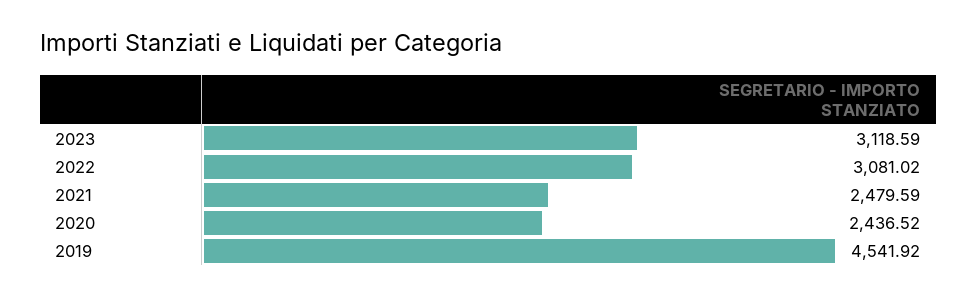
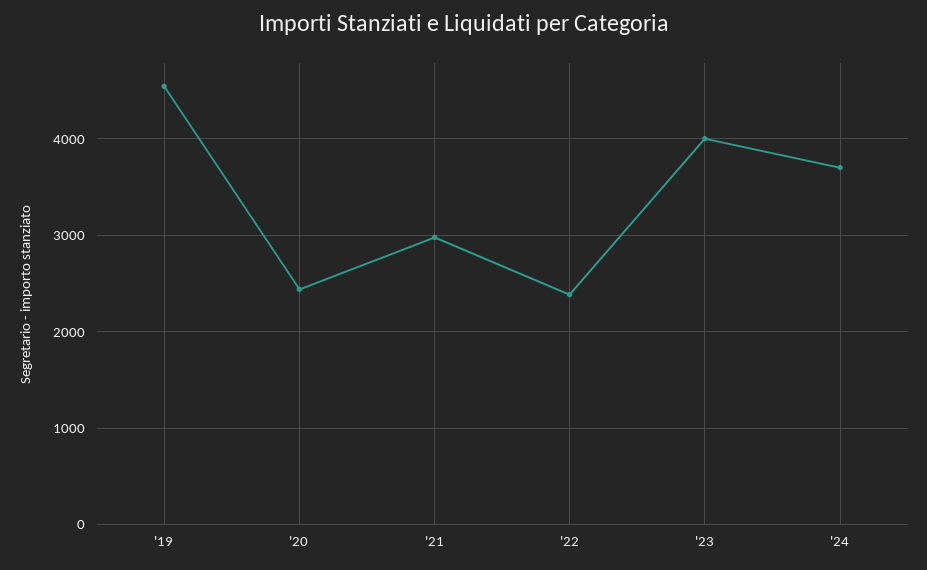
2023: 3118.59 -> 4000
2022: 3081.02 -> 2400
2021: 2479.59 -> 3000
'24: none -> 3700

